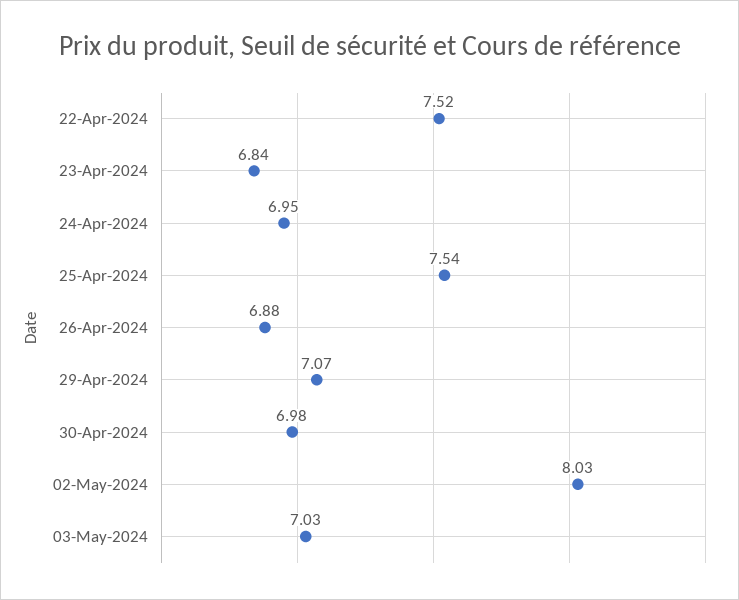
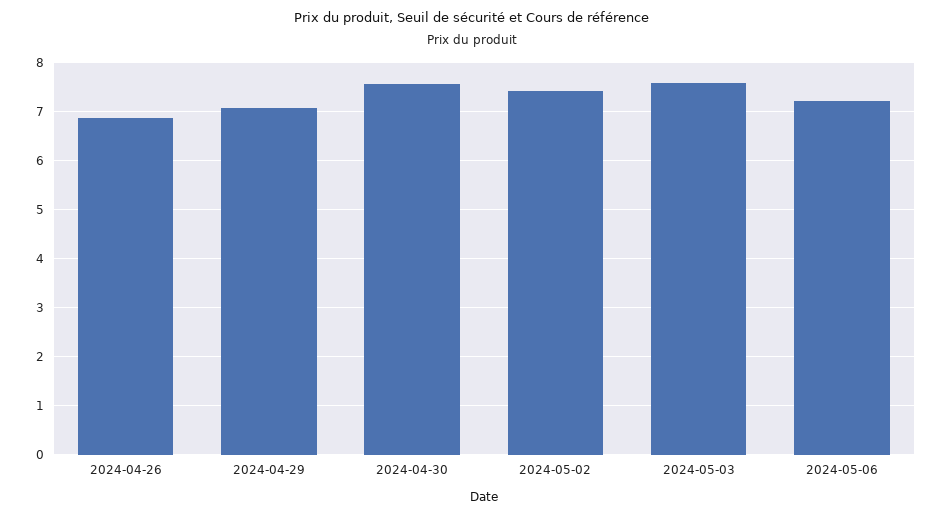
22-Apr-2024: 7.52 -> none
23-Apr-2024: 6.84 -> none
24-Apr-2024: 6.95 -> none
25-Apr-2024: 7.54 -> none
30-Apr-2024: 6.98 -> 7.6
02-May-2024: 8.03 -> 7.4
03-May-2024: 7.03 -> 7.6
2024-05-06: none -> 7.2

